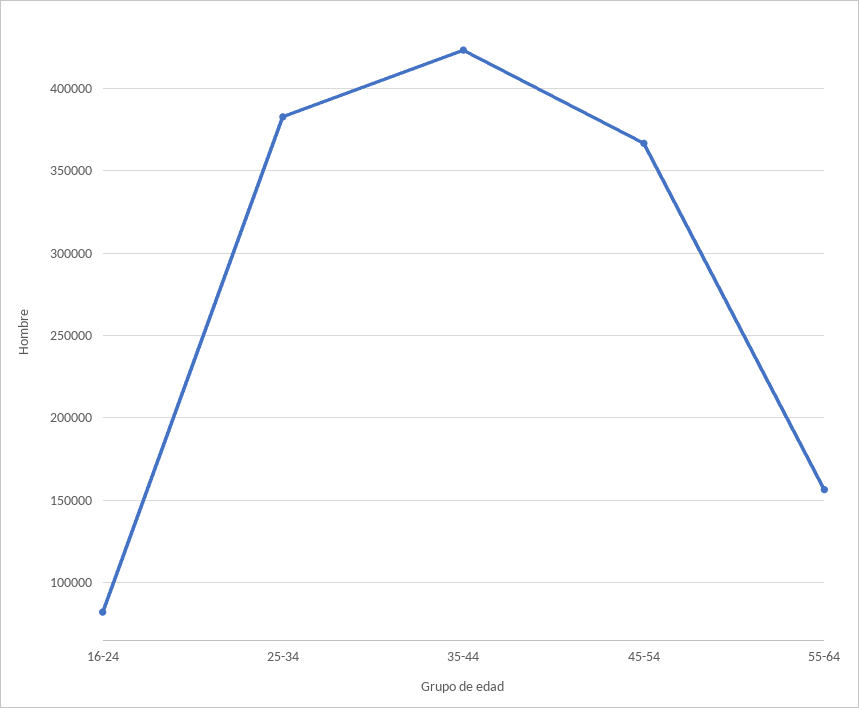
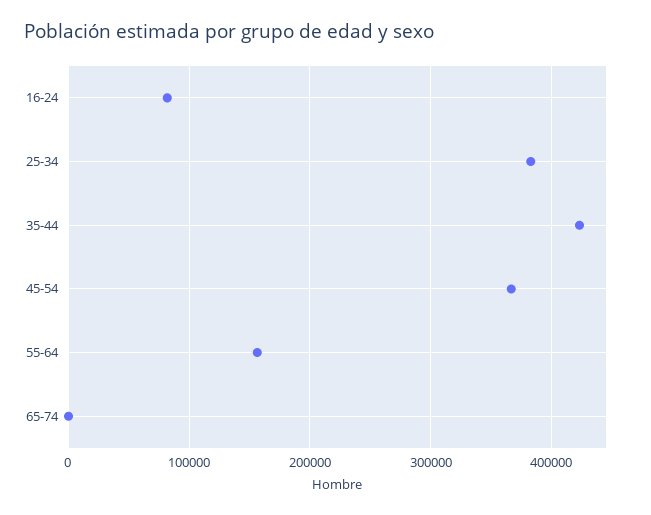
65-74: none -> 0

